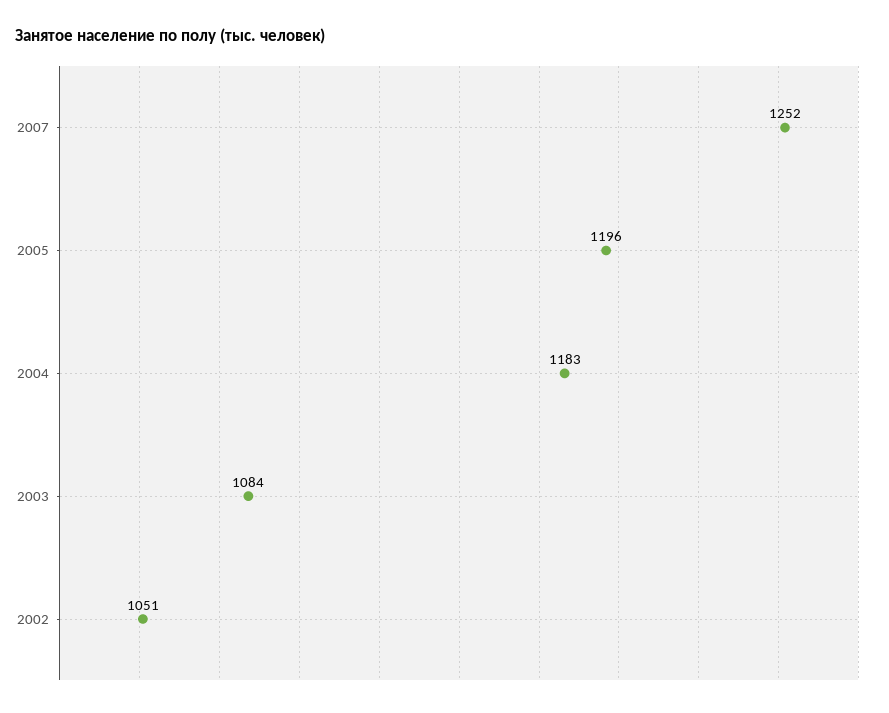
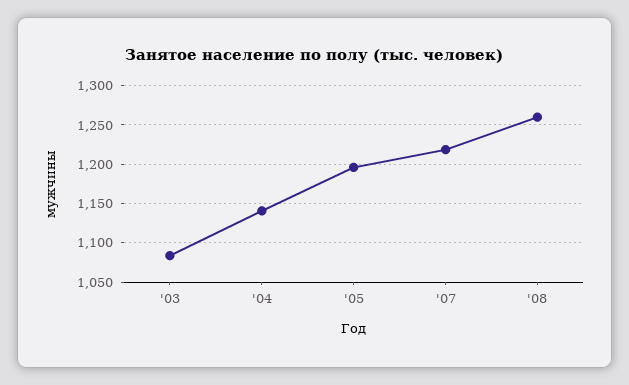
2007: 1252 -> 1220
2004: 1183 -> 1140
2002: 1051 -> none
'08: none -> 1260

